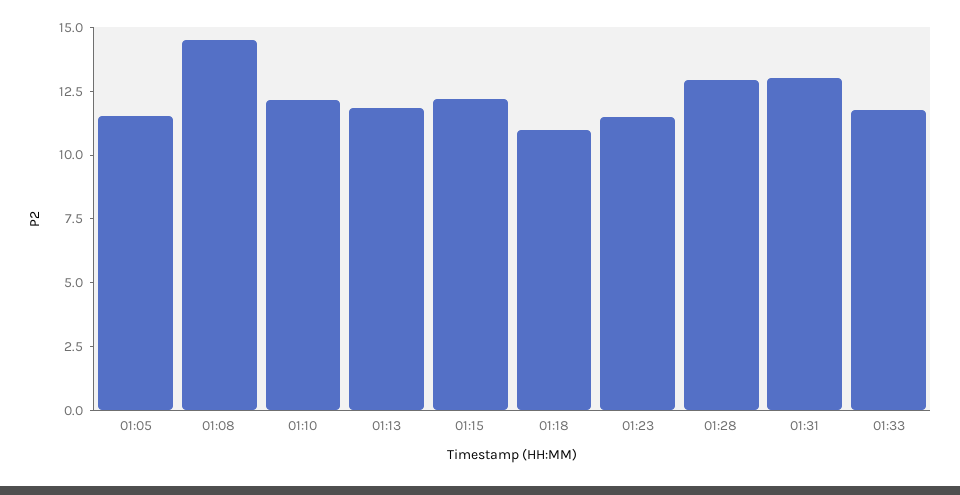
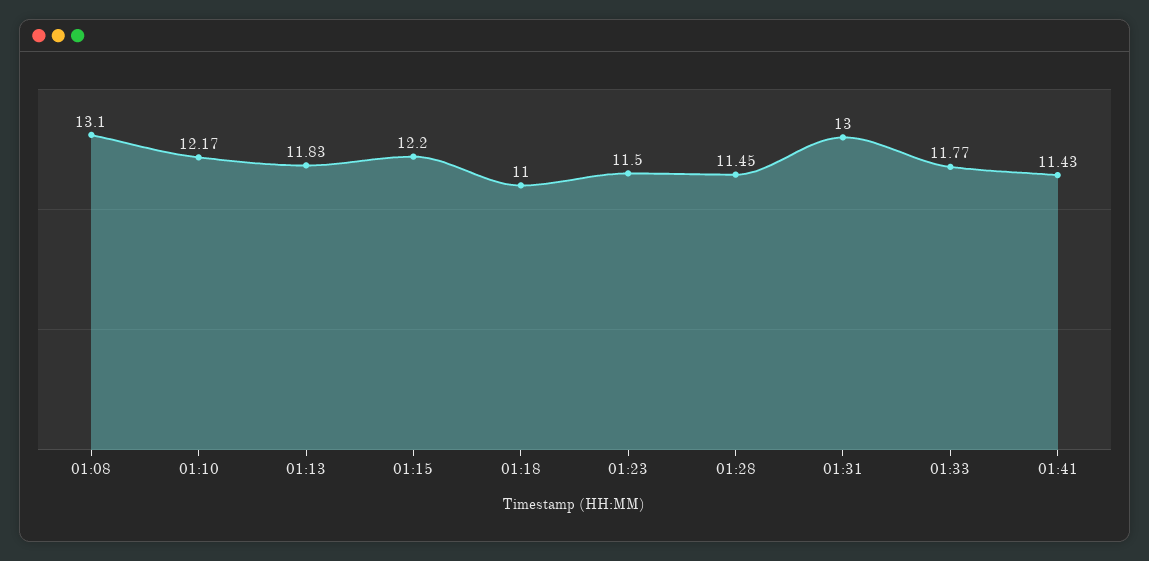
01:05: 11.5 -> none
01:08: 14.5 -> 13.1
01:28: 13 -> 11.45
01:41: none -> 11.43

